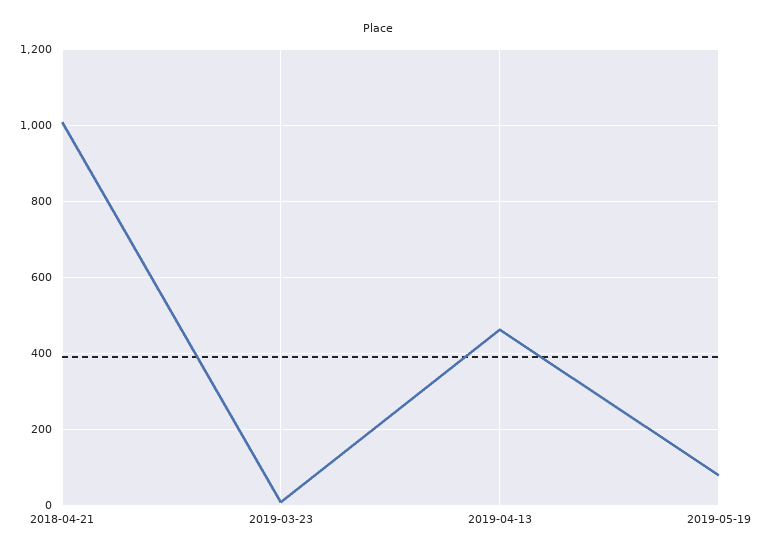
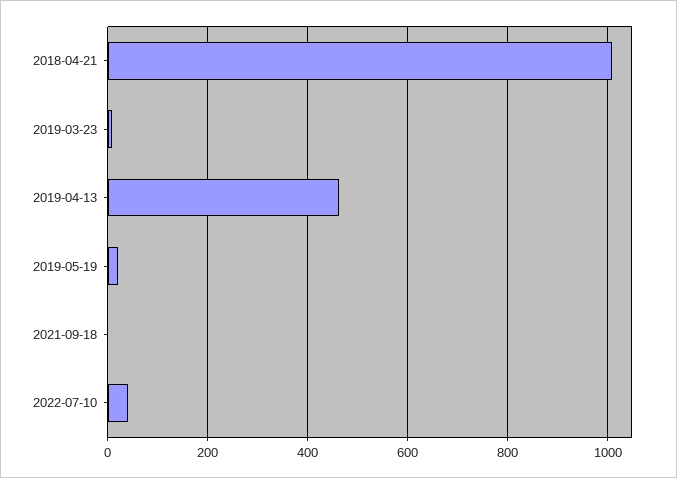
2019-05-19: 80 -> 20
2021-09-18: none -> 0
2022-07-10: none -> 40

